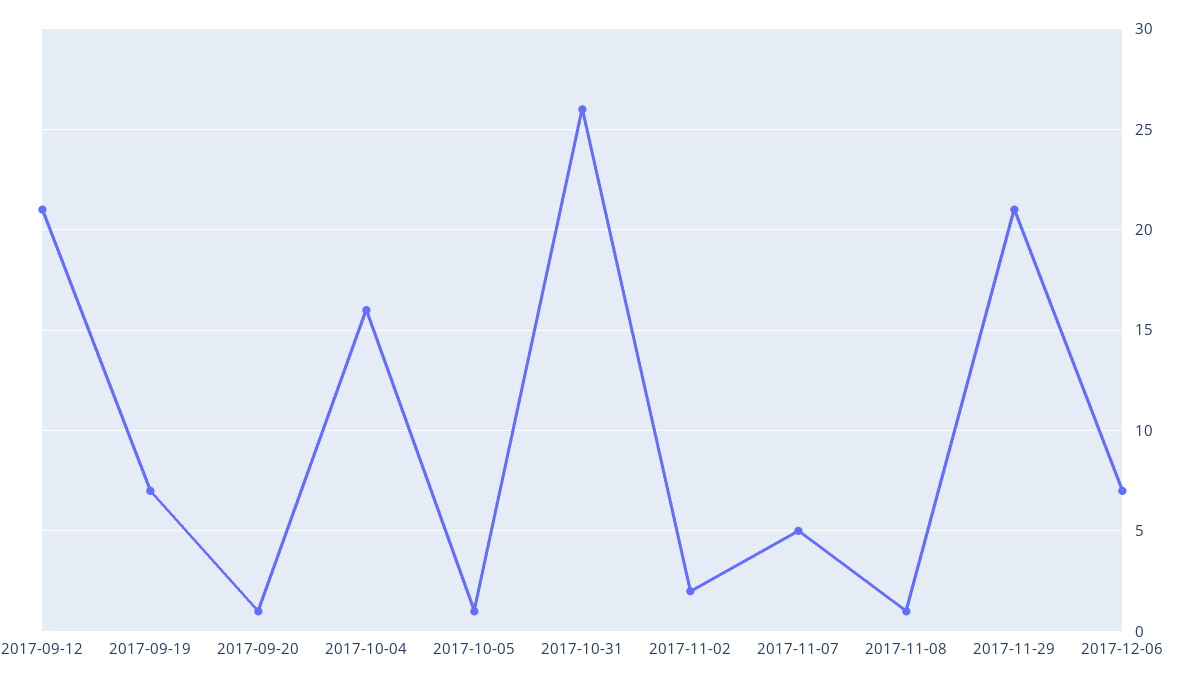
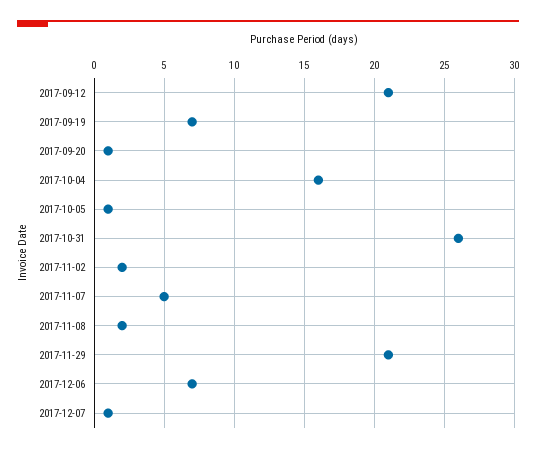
2017-11-08: 1 -> 2
2017-12-07: none -> 1

